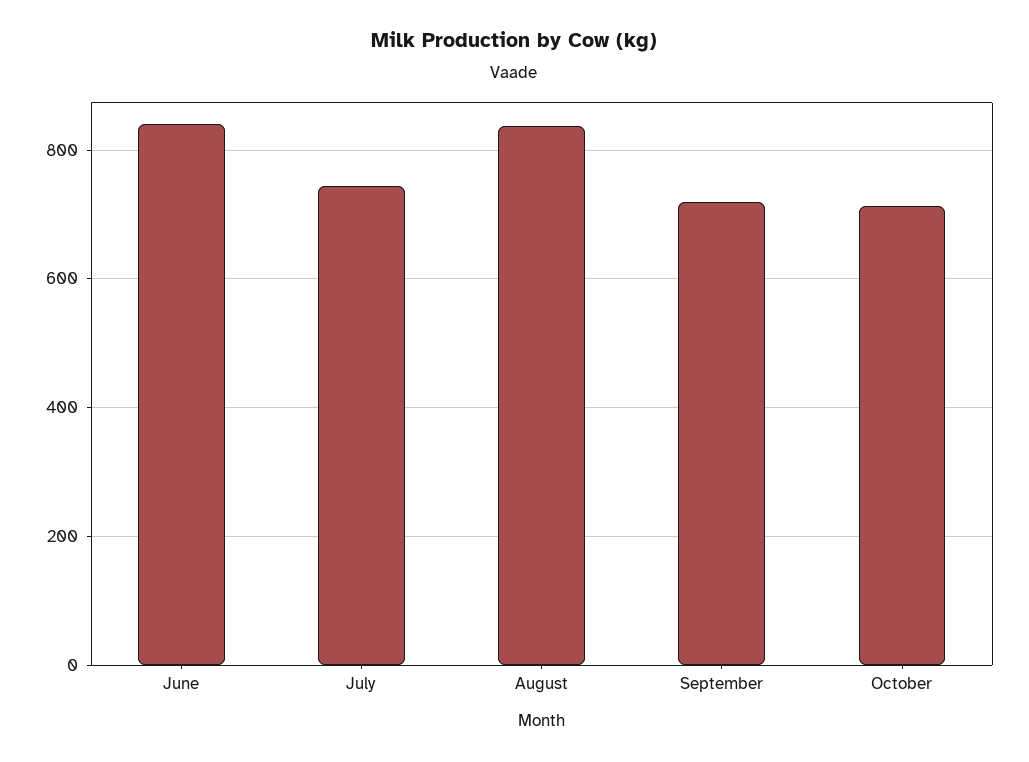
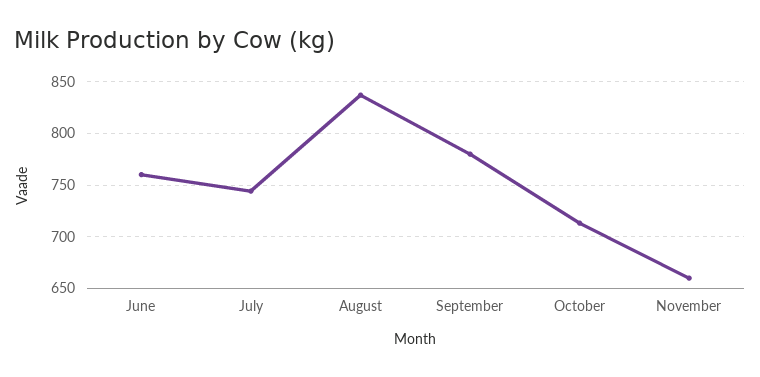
June: 840 -> 760
September: 720 -> 780
November: none -> 660

